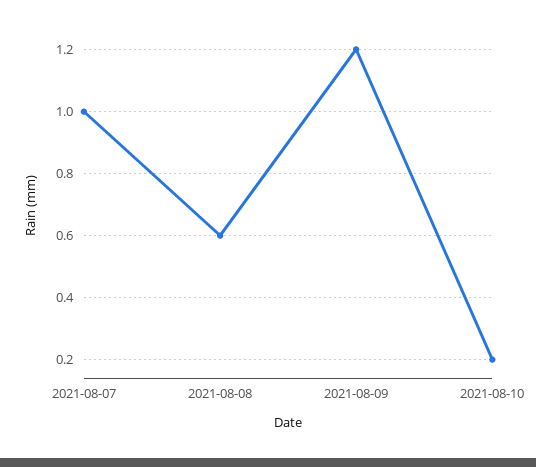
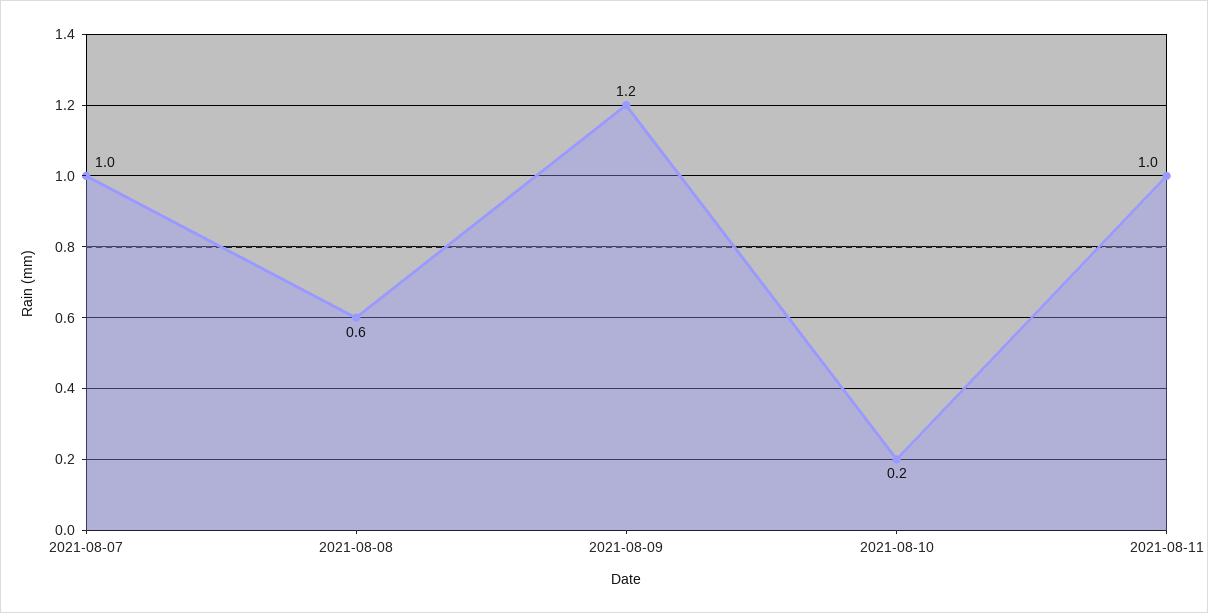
2021-08-11: none -> 1

